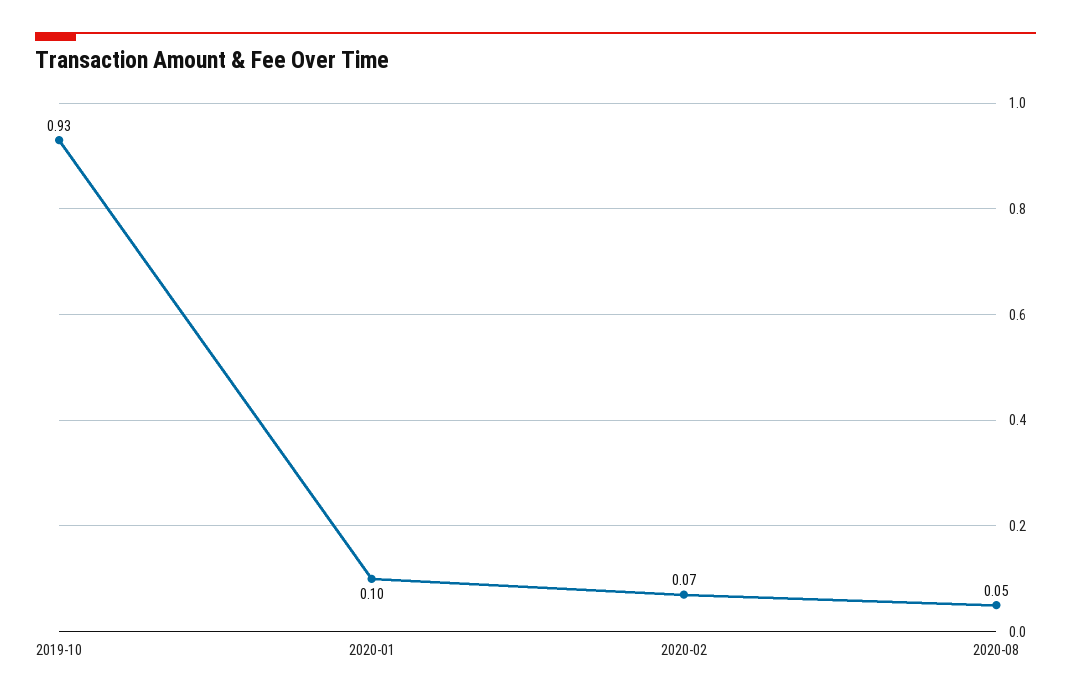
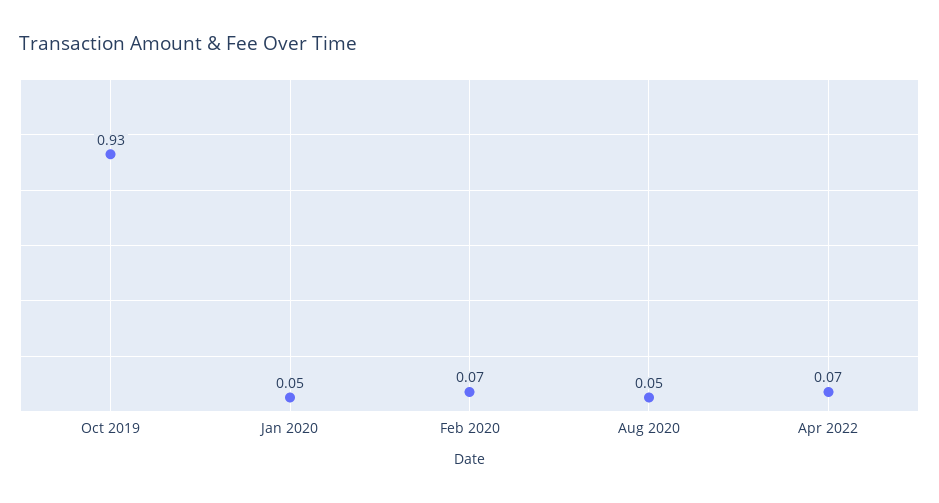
2020-01: 0.1 -> 0.05
Apr 2022: none -> 0.07

